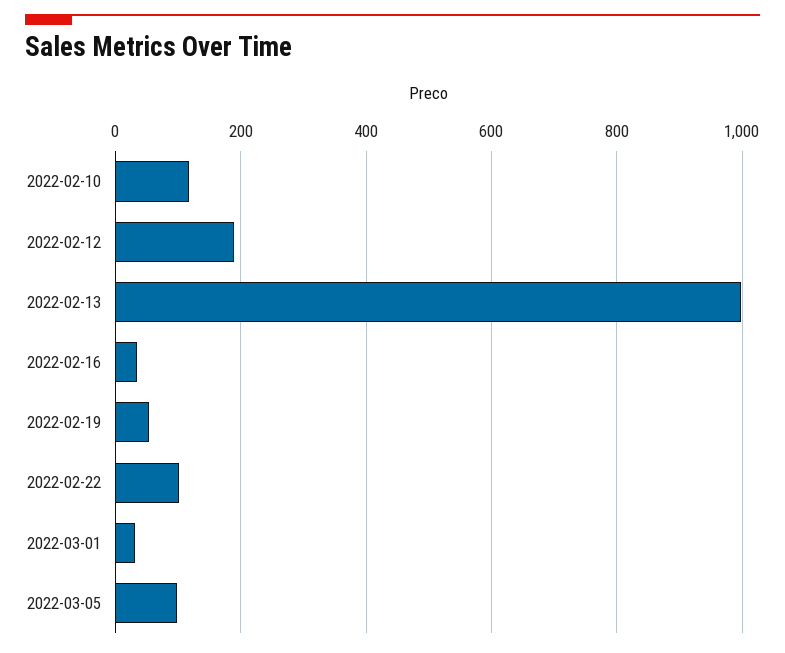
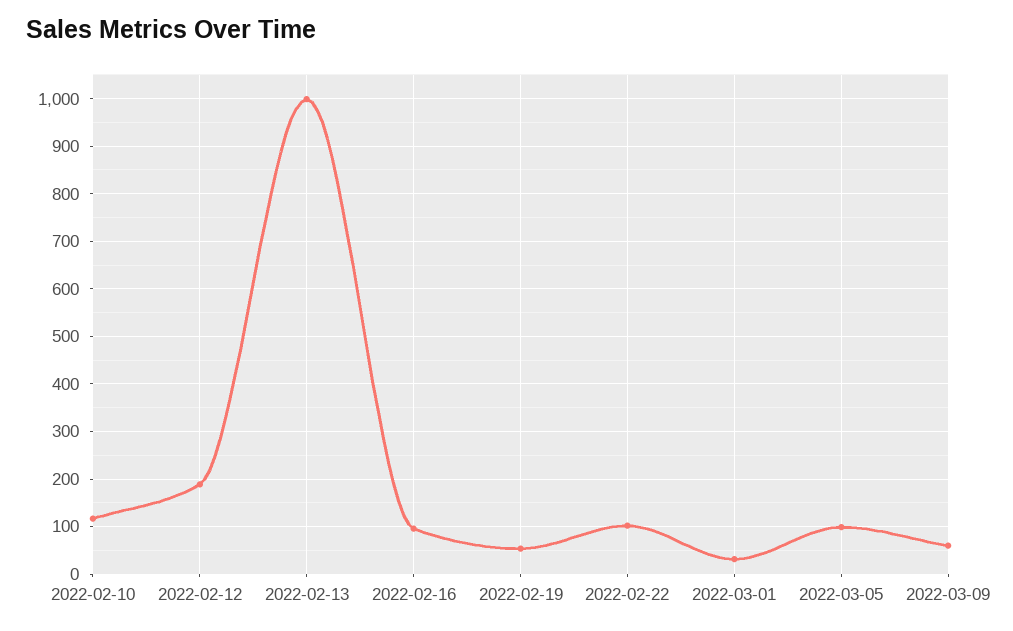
2022-02-16: 40 -> 100
2022-03-09: none -> 60

